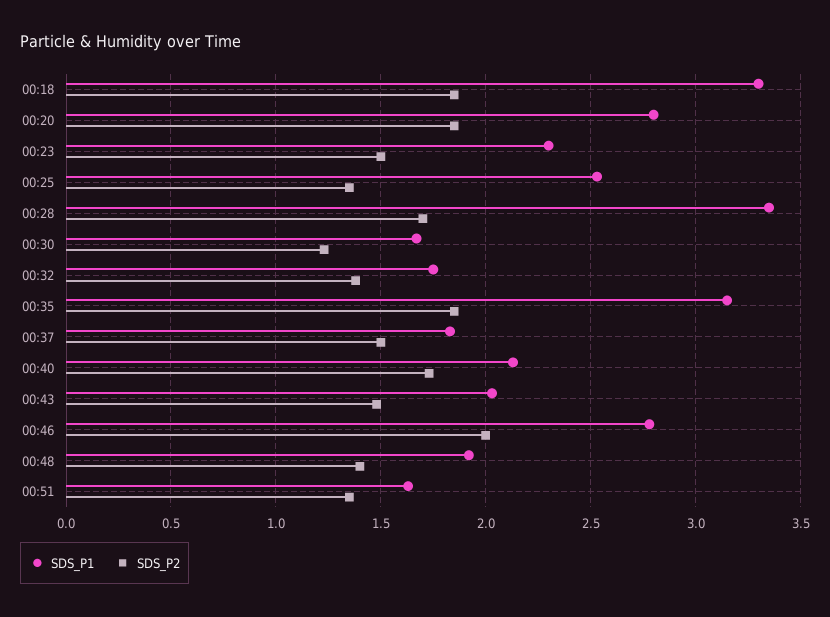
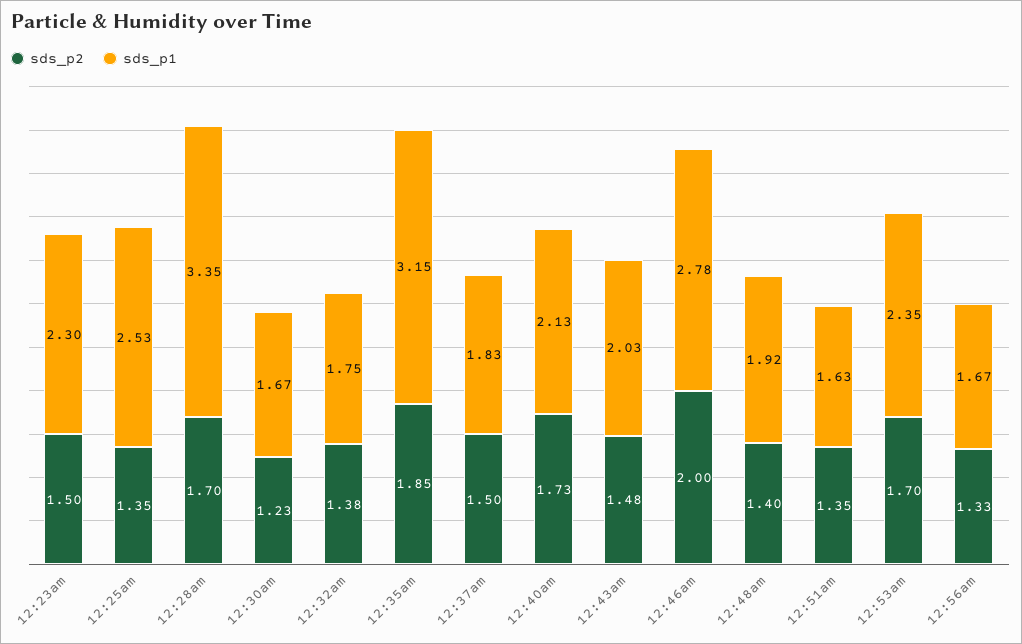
SDS_P1, 00:18: 3.3 -> none
SDS_P2, 00:18: 1.85 -> none
SDS_P1, 00:20: 2.8 -> none
SDS_P2, 00:20: 1.85 -> none
SDS_P2, 12:53am: none -> 1.7
SDS_P1, 12:53am: none -> 2.35
SDS_P2, 12:56am: none -> 1.33
SDS_P1, 12:56am: none -> 1.67

